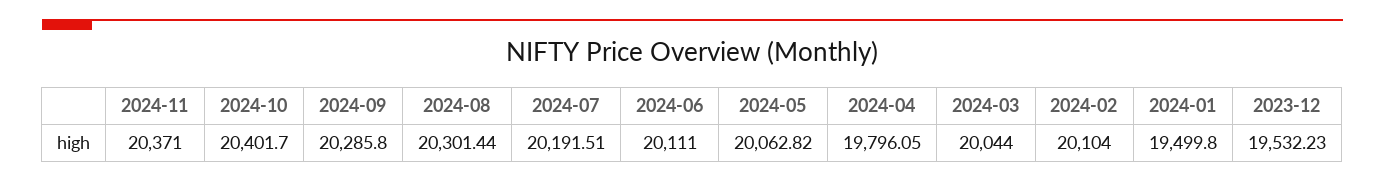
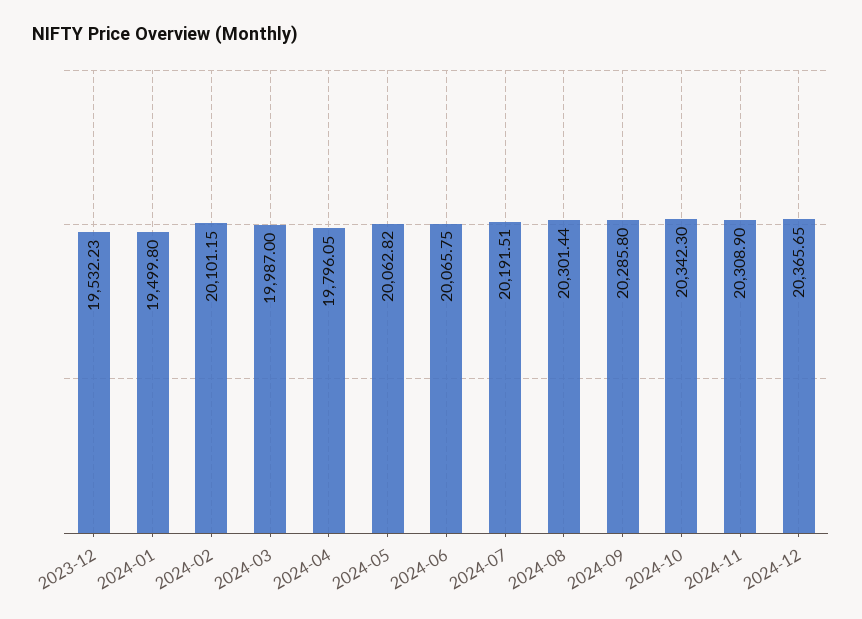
2024-11: 20371 -> 20308.9
2024-10: 20401.7 -> 20342.3
2024-06: 20111 -> 20065.75
2024-03: 20044 -> 19987
2024-02: 20104 -> 20101.15
2024-12: none -> 20365.65

